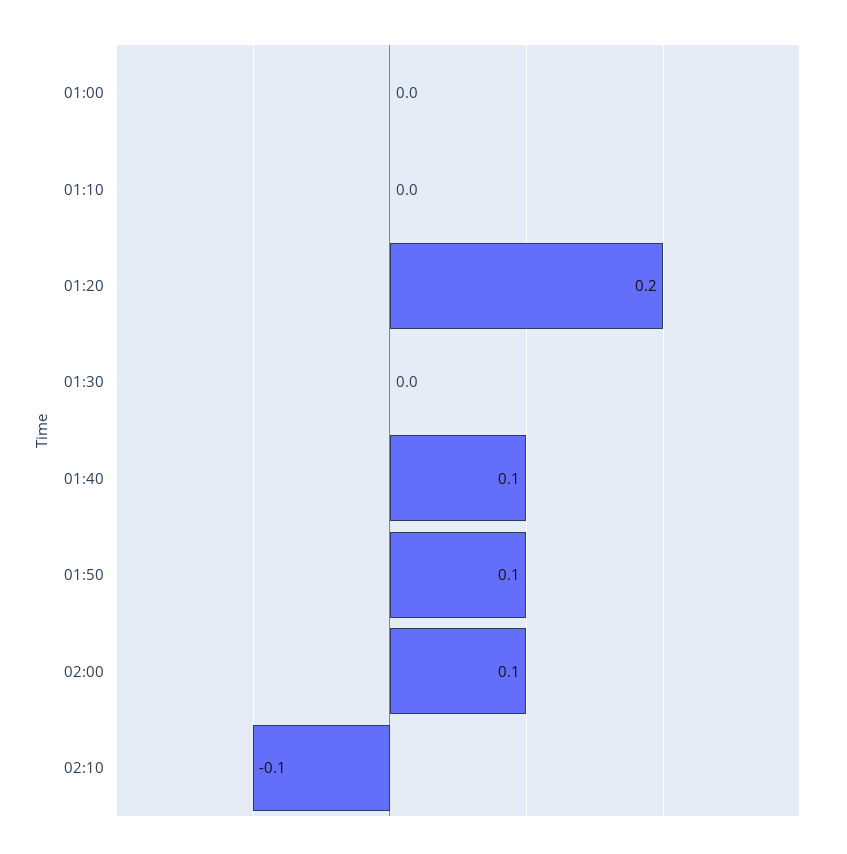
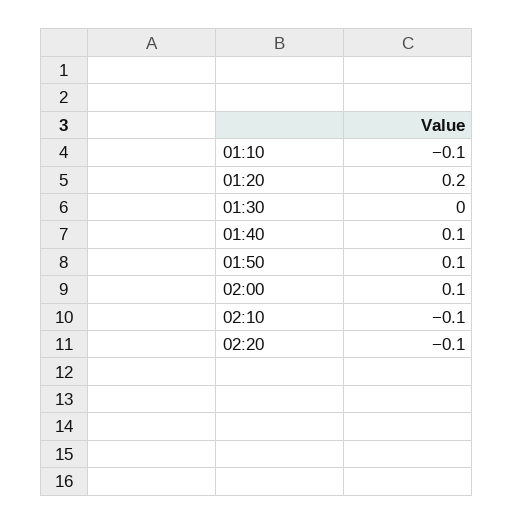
01:00: 0 -> none
01:10: 0 -> -0.1
02:20: none -> -0.1

